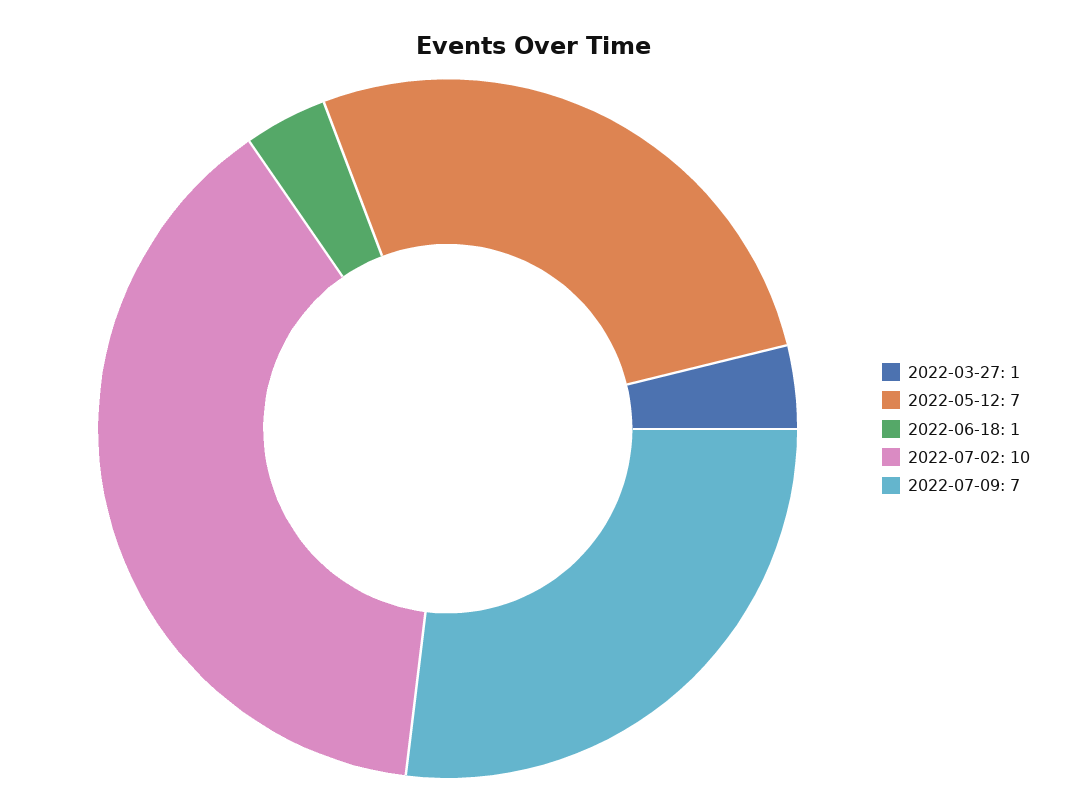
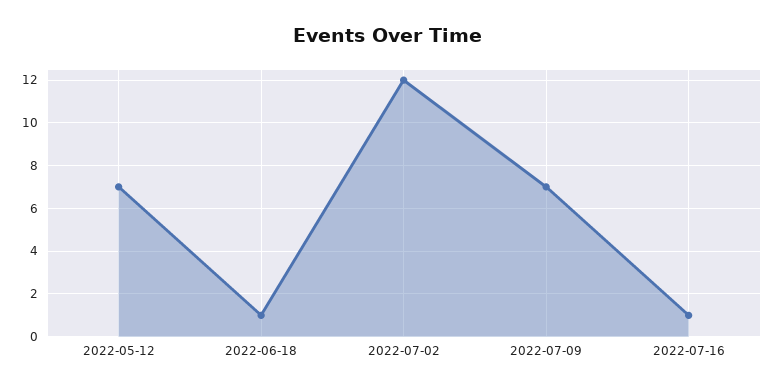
2022-03-27: 1 -> none
2022-07-02: 10 -> 12
2022-07-16: none -> 1

